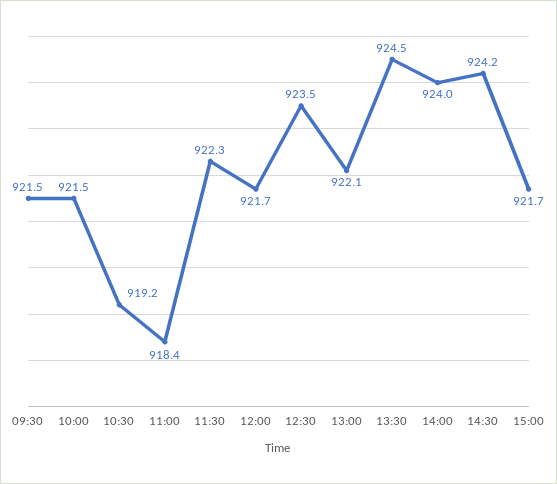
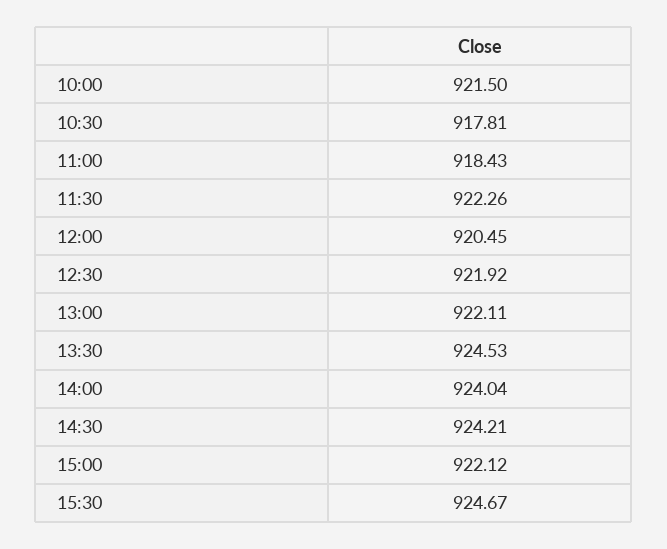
09:30: 921.5 -> none
10:30: 919.2 -> 917.81
12:00: 921.7 -> 920.45
12:30: 923.5 -> 921.92
15:00: 921.7 -> 922.12
15:30: none -> 924.67

